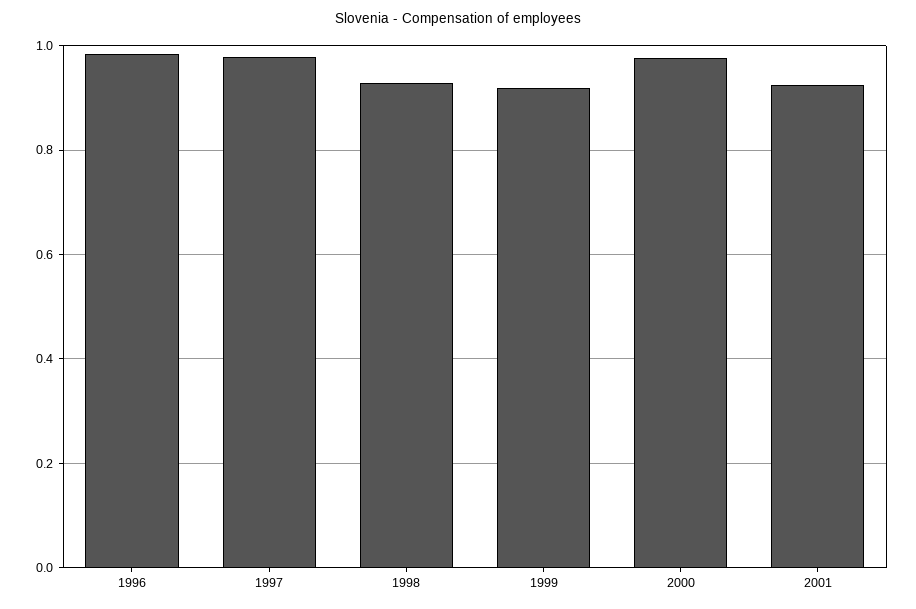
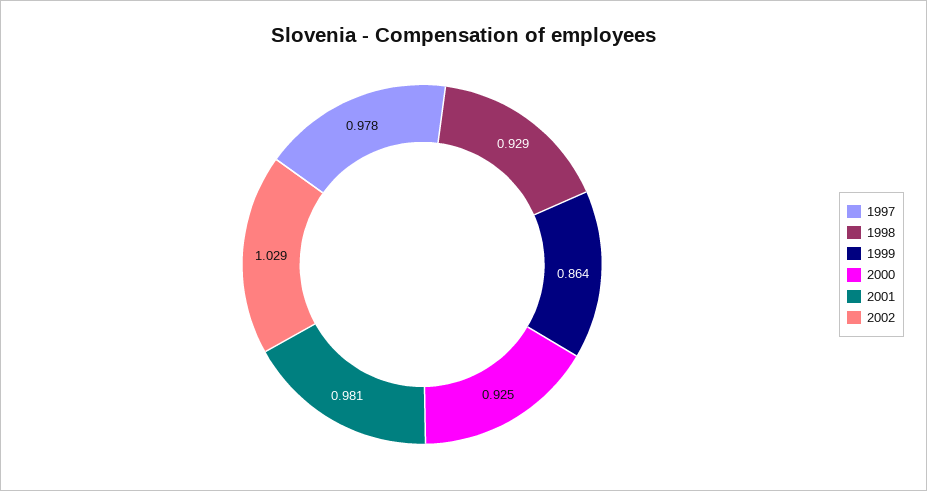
1996: 0.98 -> none
1999: 0.92 -> 0.864
2000: 0.98 -> 0.925
2001: 0.92 -> 0.981
2002: none -> 1.029

